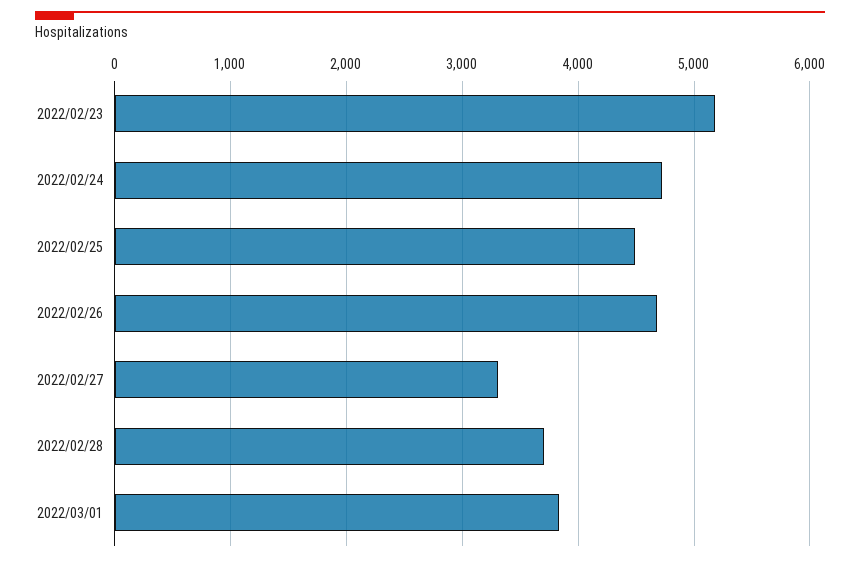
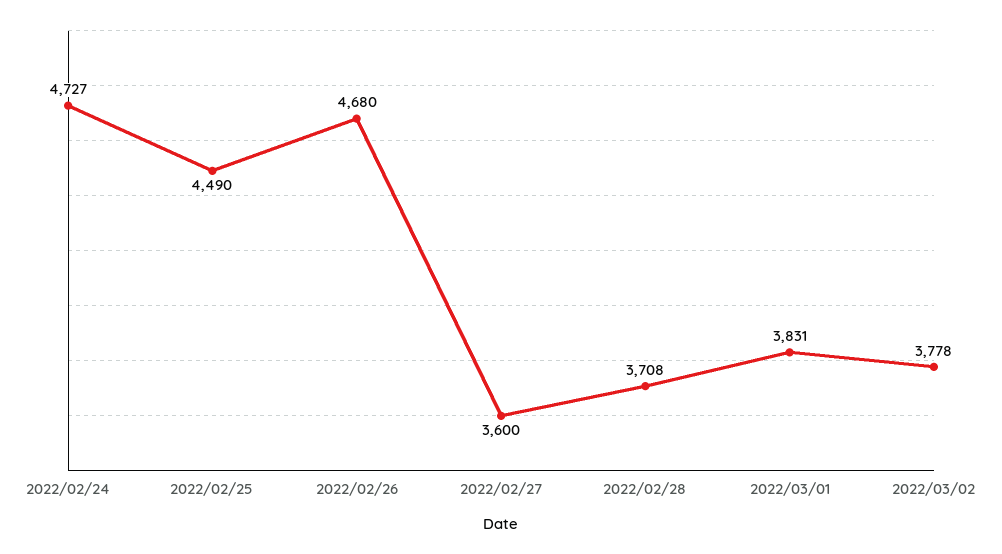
2022/02/23: 5200 -> none
2022/02/27: 3300 -> 3600
2022/03/02: none -> 3778

